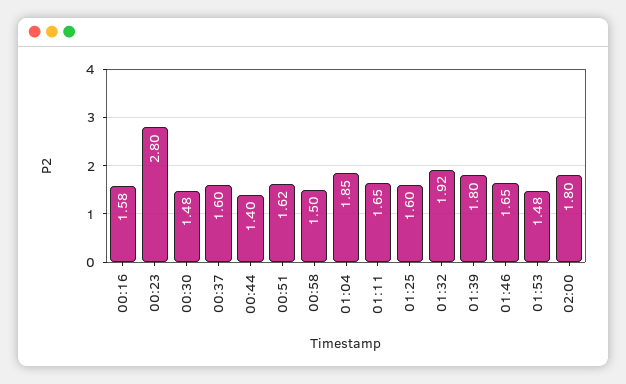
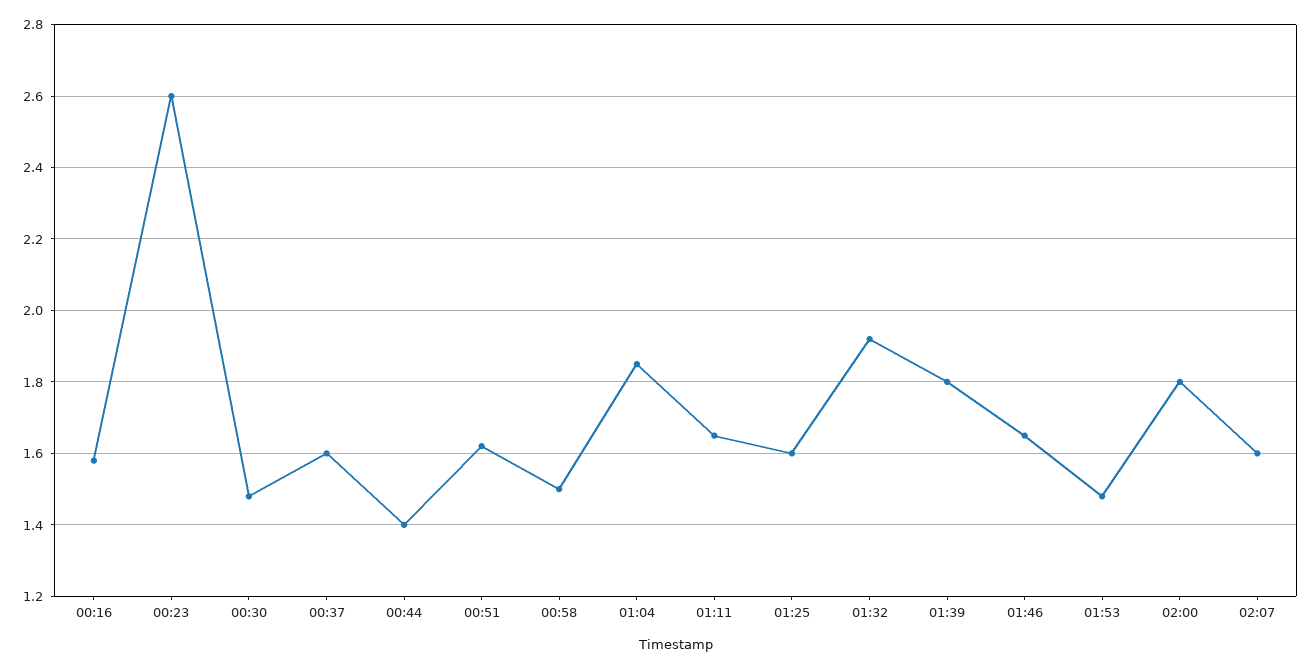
00:23: 2.8 -> 2.6
02:07: none -> 1.6

